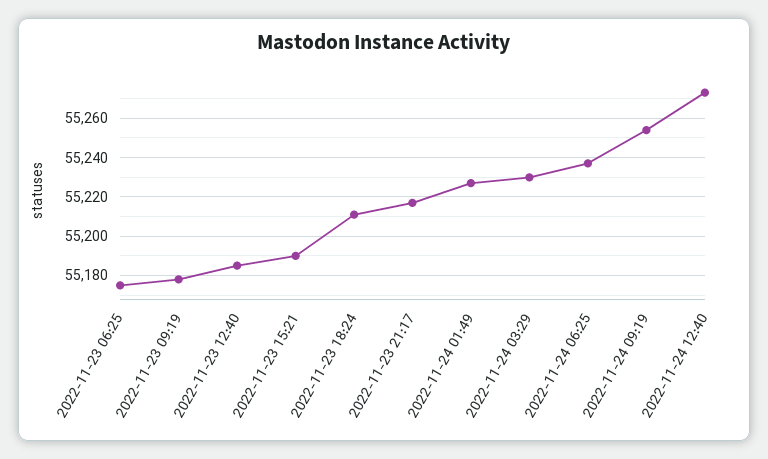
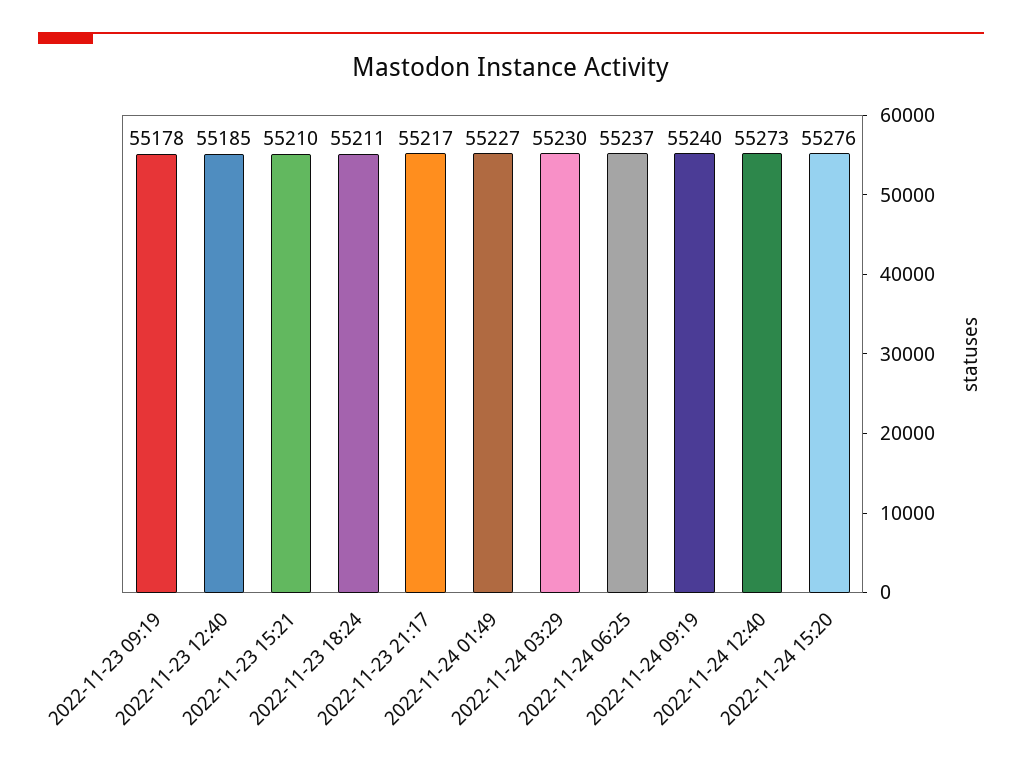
2022-11-23 06:25: 55175 -> none
2022-11-23 15:21: 55190 -> 55210
2022-11-24 09:19: 55255 -> 55240
2022-11-24 15:20: none -> 55276

